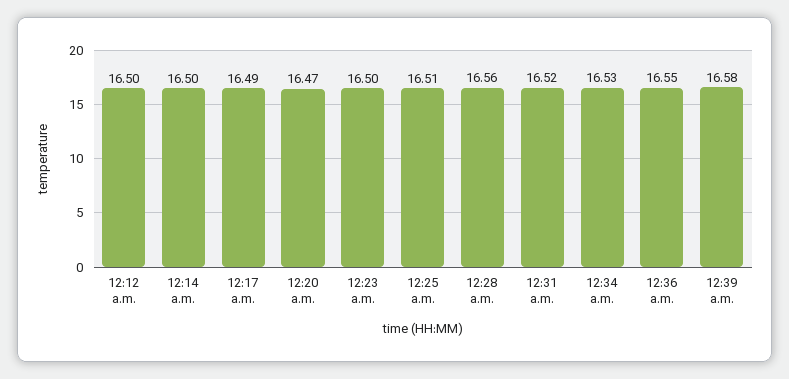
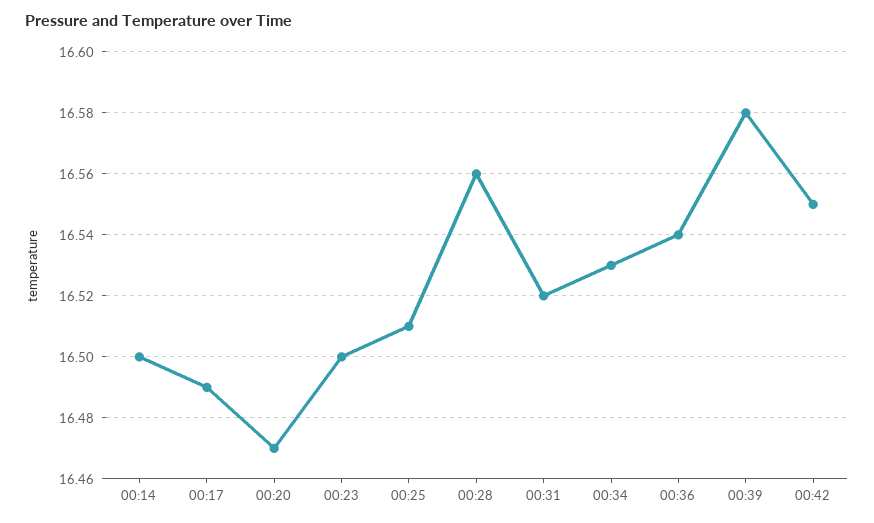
12:12 a.m.: 16.5 -> none
12:36 a.m.: 16.55 -> 16.54
00:42: none -> 16.55

